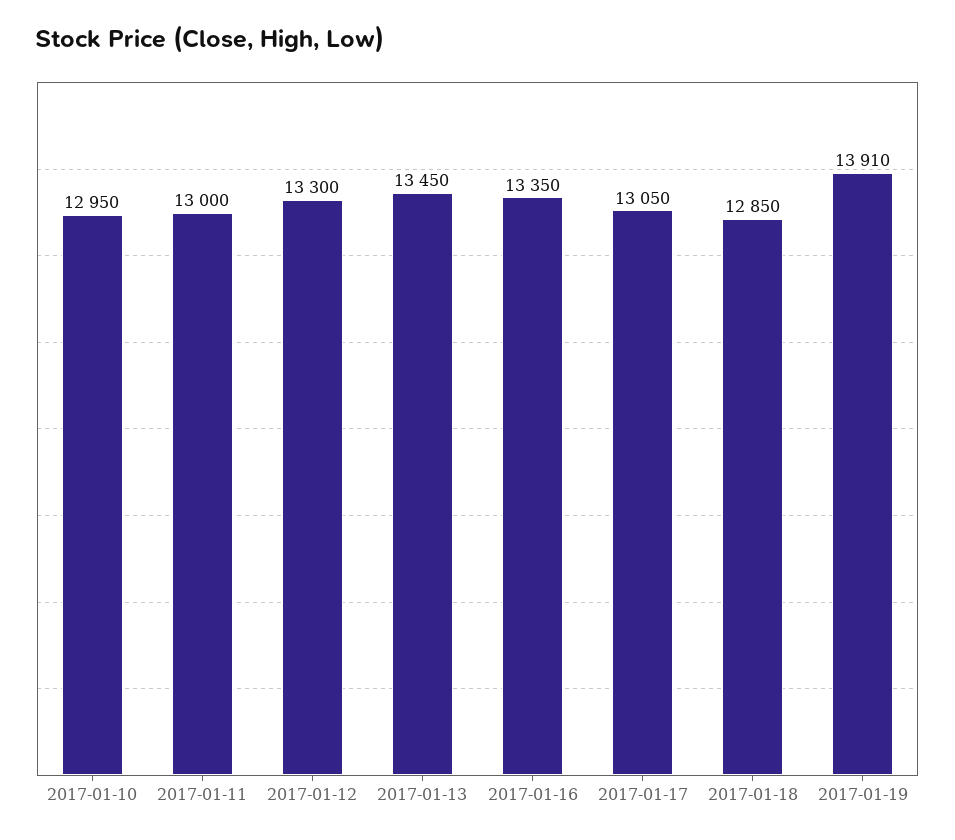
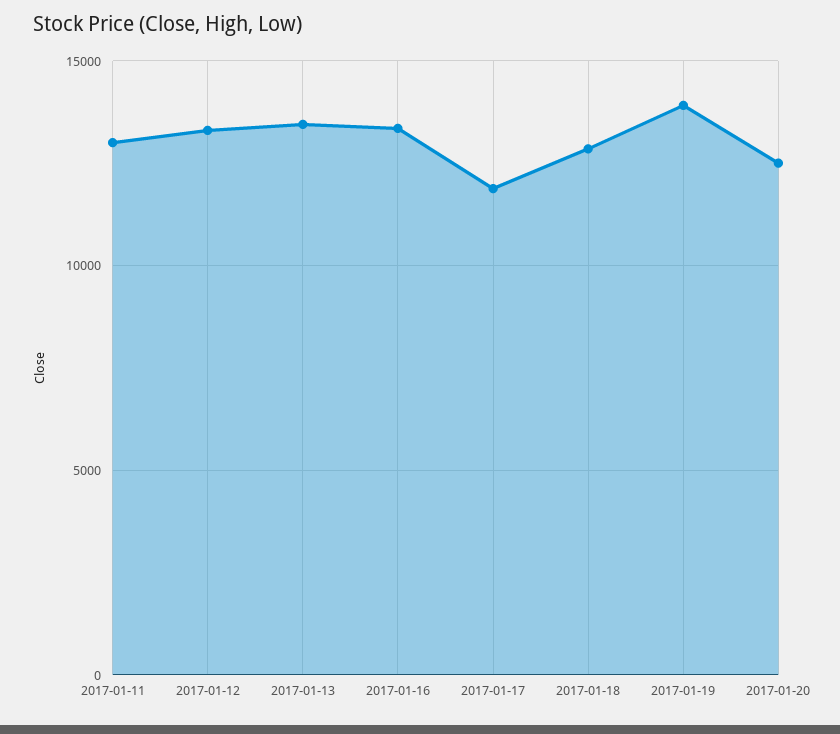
2017-01-10: 12950 -> none
2017-01-17: 13050 -> 12000
2017-01-20: none -> 12500

